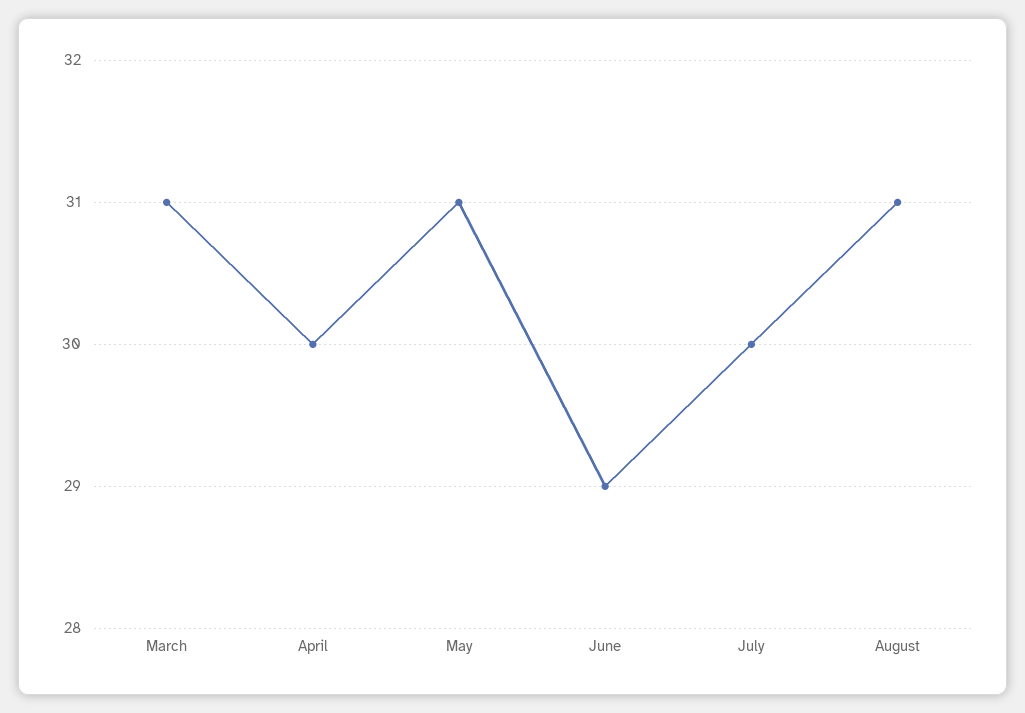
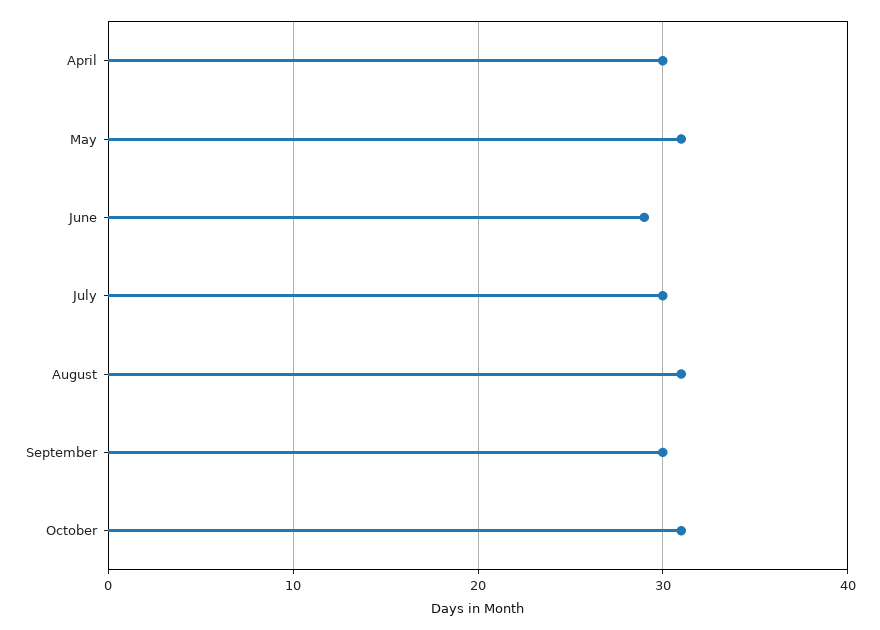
March: 31 -> none
September: none -> 30
October: none -> 31

